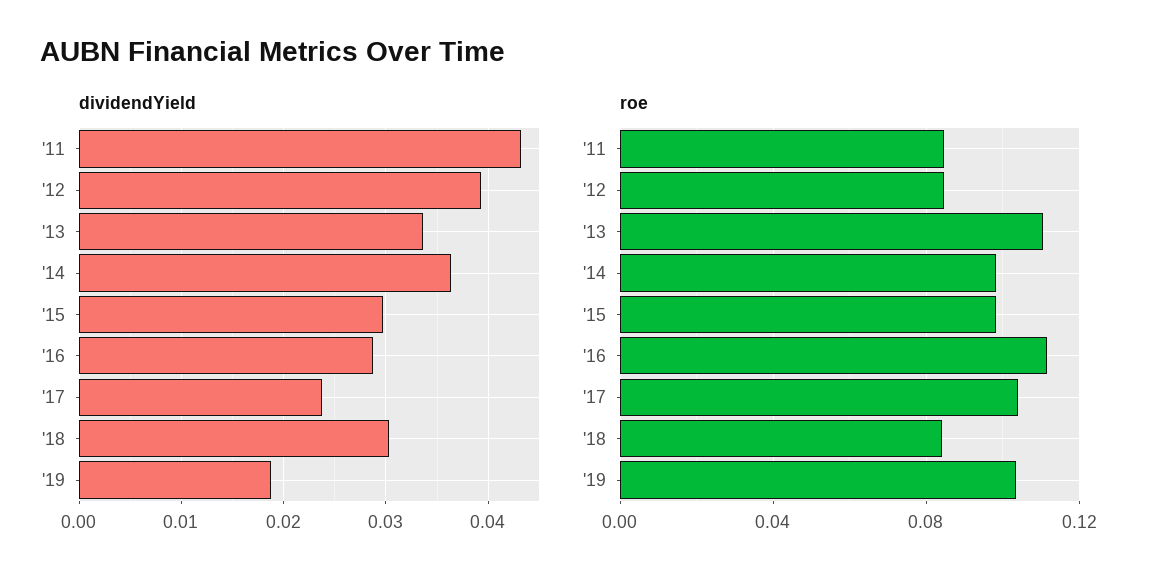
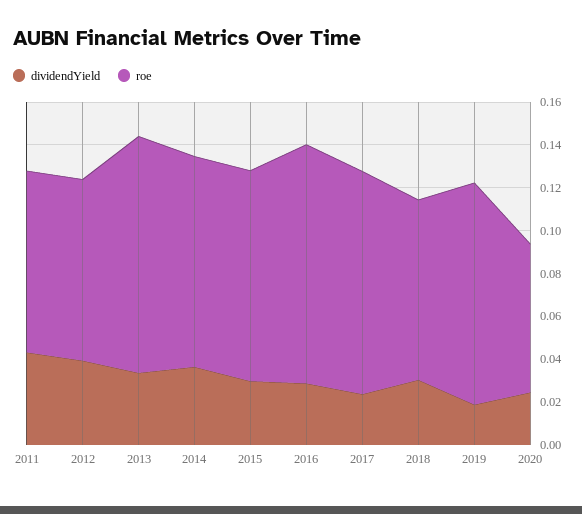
dividendYield, 2020: none -> 0.025
roe, 2020: none -> 0.07

